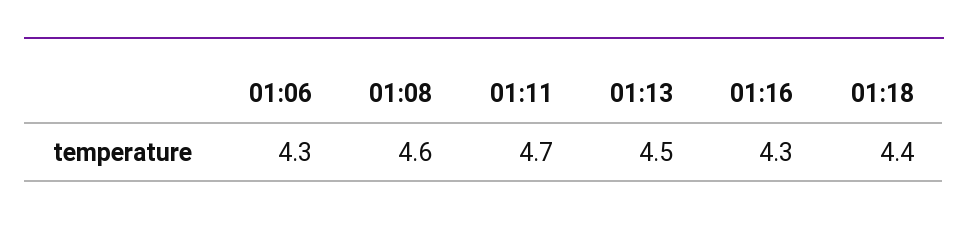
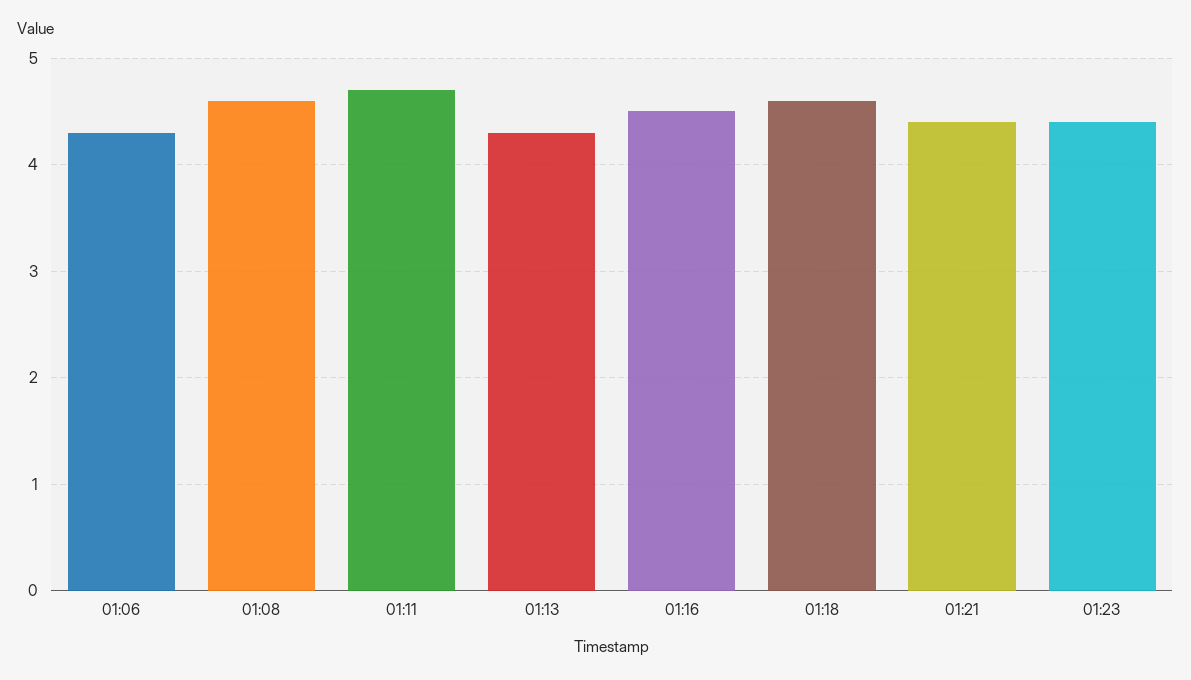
01:13: 4.5 -> 4.3
01:16: 4.3 -> 4.5
01:18: 4.4 -> 4.6
01:21: none -> 4.4
01:23: none -> 4.4

